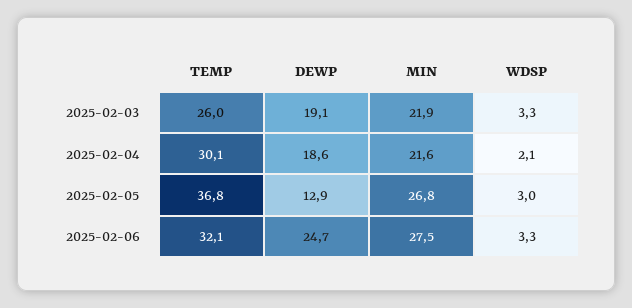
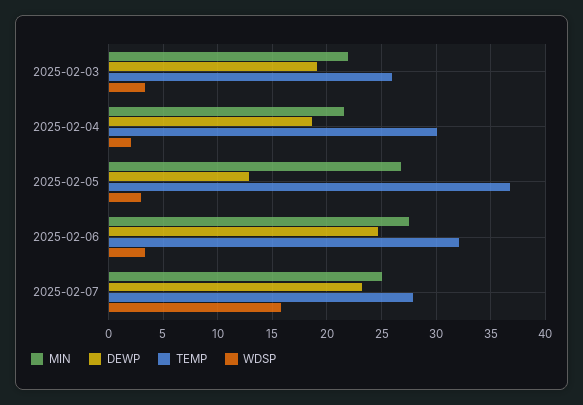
MIN, 2025-02-07: none -> 25
DEWP, 2025-02-07: none -> 23
TEMP, 2025-02-07: none -> 28
WDSP, 2025-02-07: none -> 16

